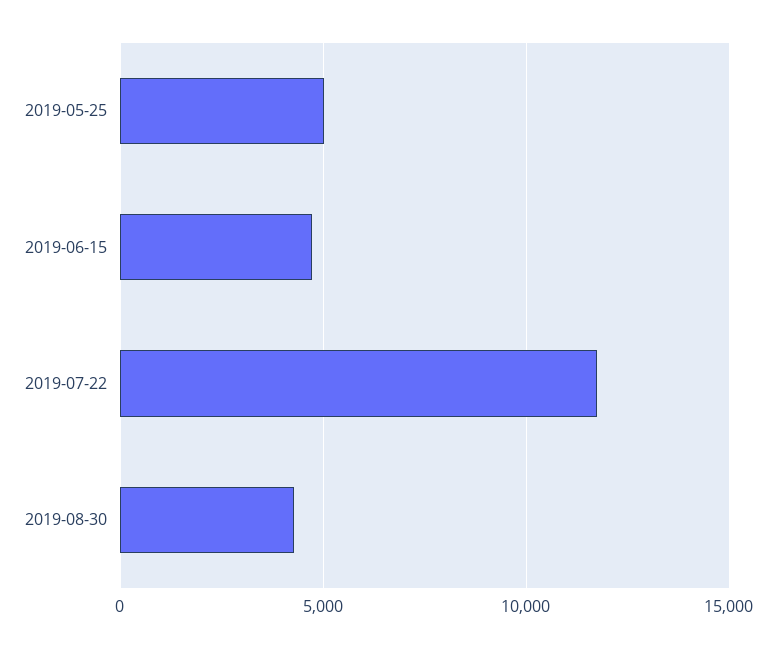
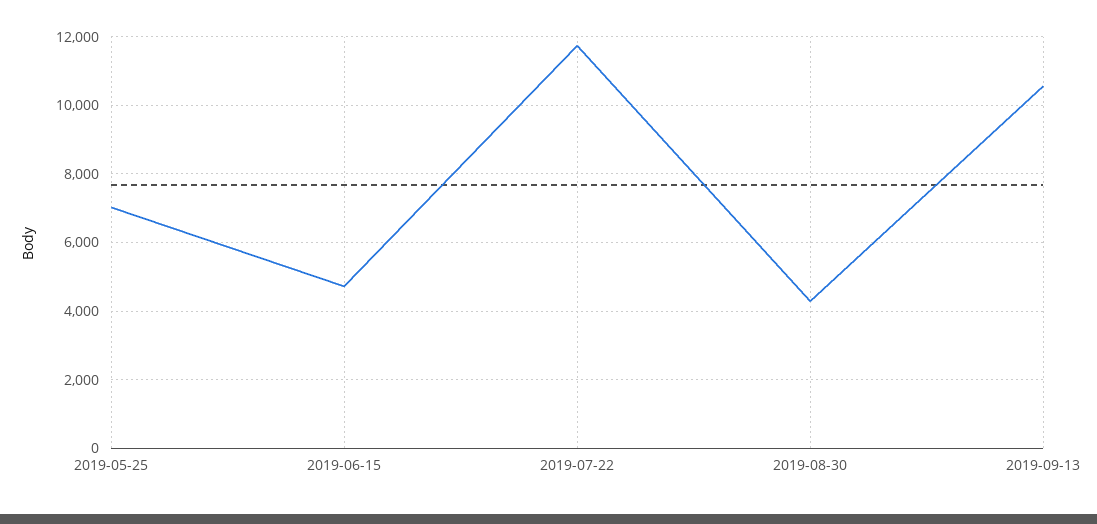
2019-05-25: 5000 -> 7000
2019-09-13: none -> 10600

